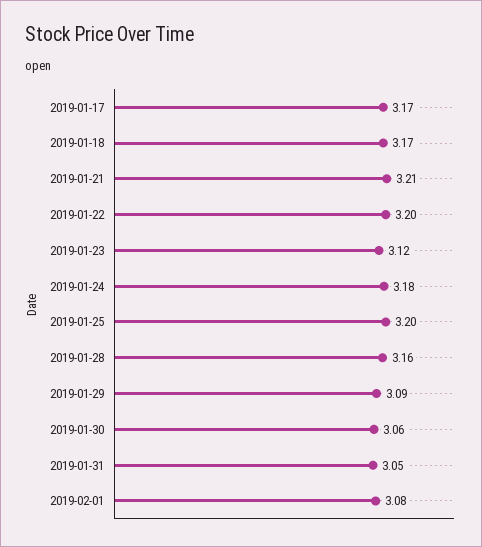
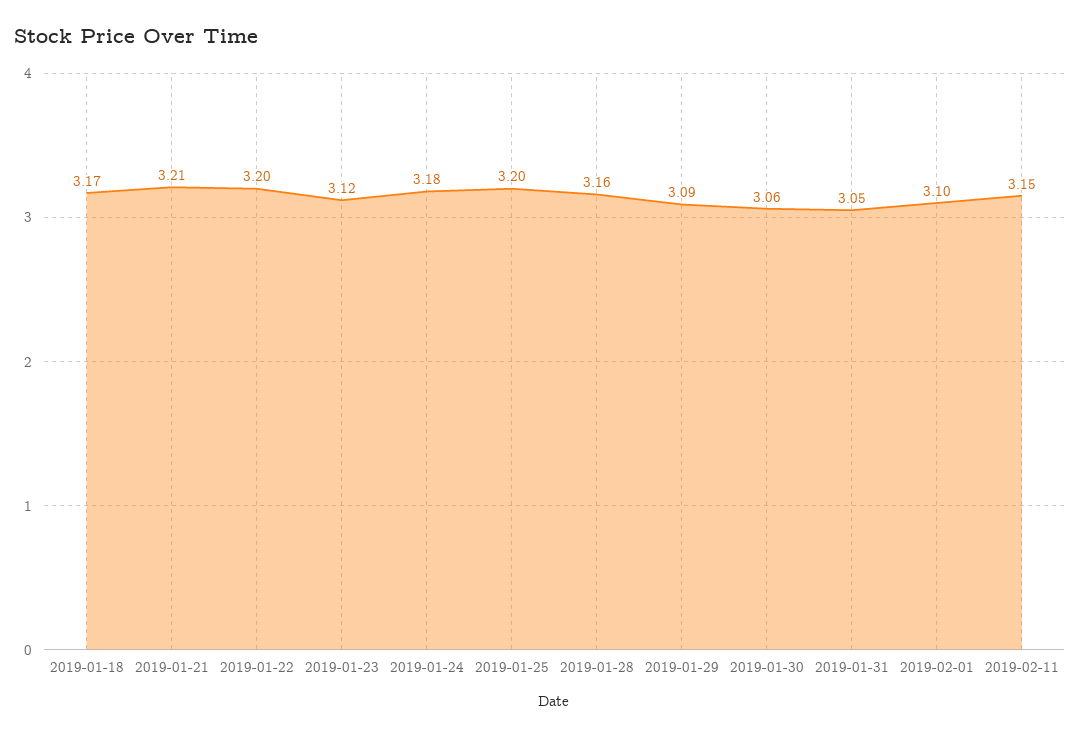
2019-01-17: 3.17 -> none
2019-02-01: 3.08 -> 3.1
2019-02-11: none -> 3.15

